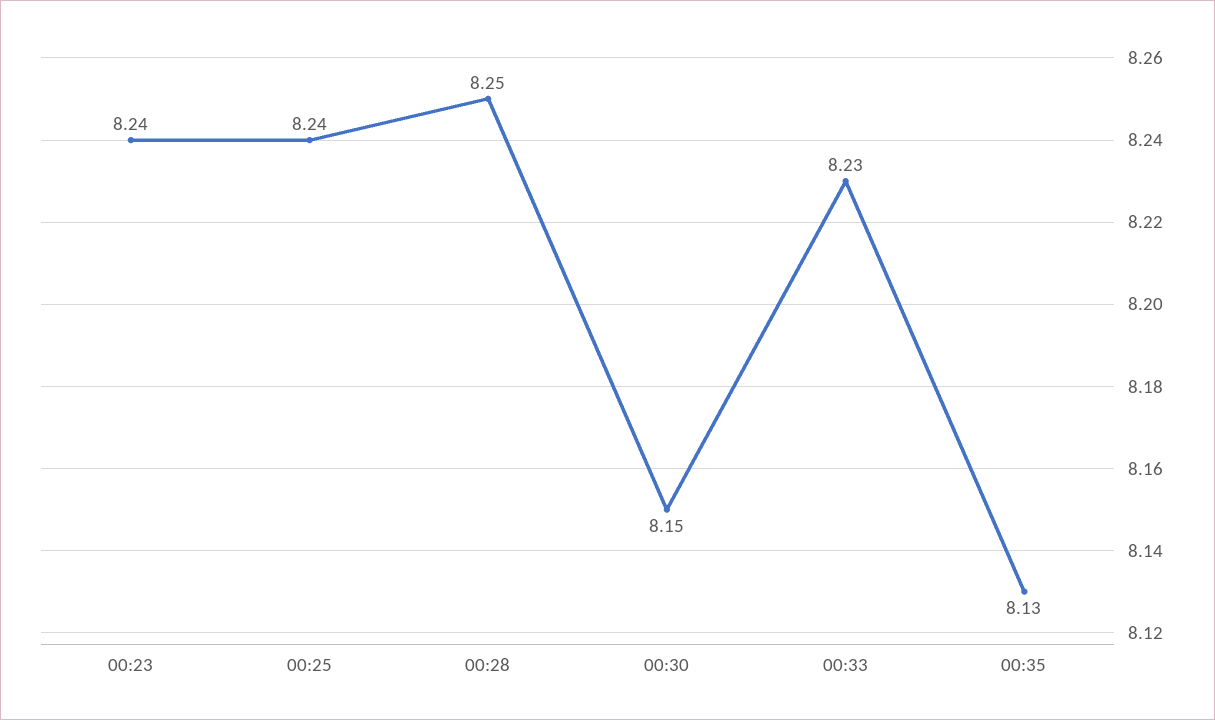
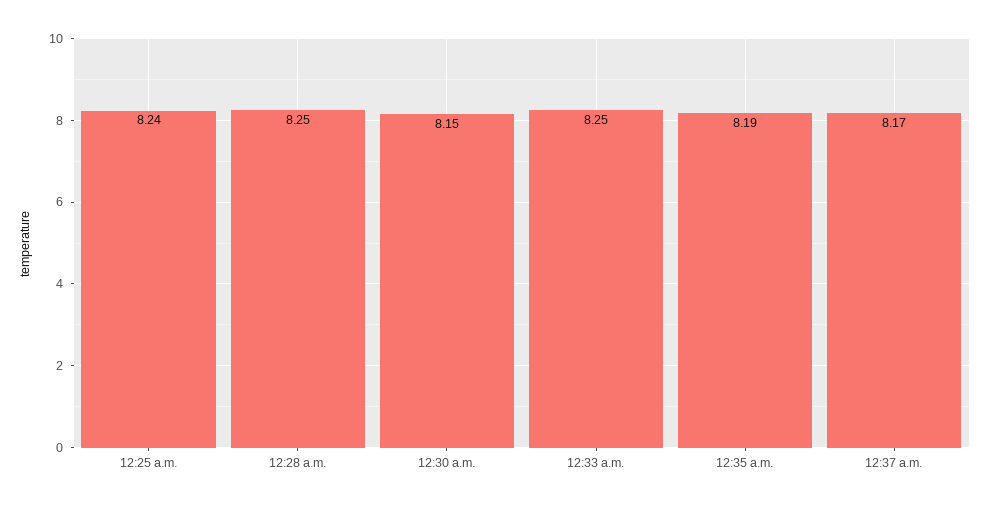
00:23: 8.24 -> none
00:33: 8.23 -> 8.25
00:35: 8.13 -> 8.19
12:37 a.m.: none -> 8.17

